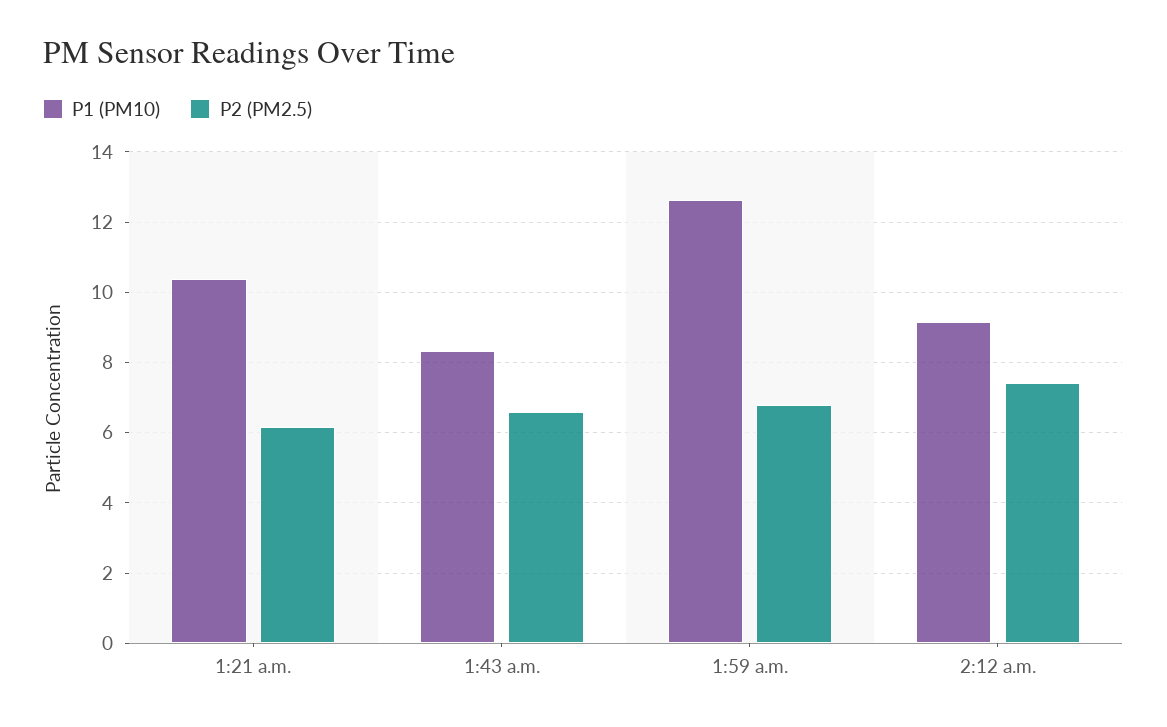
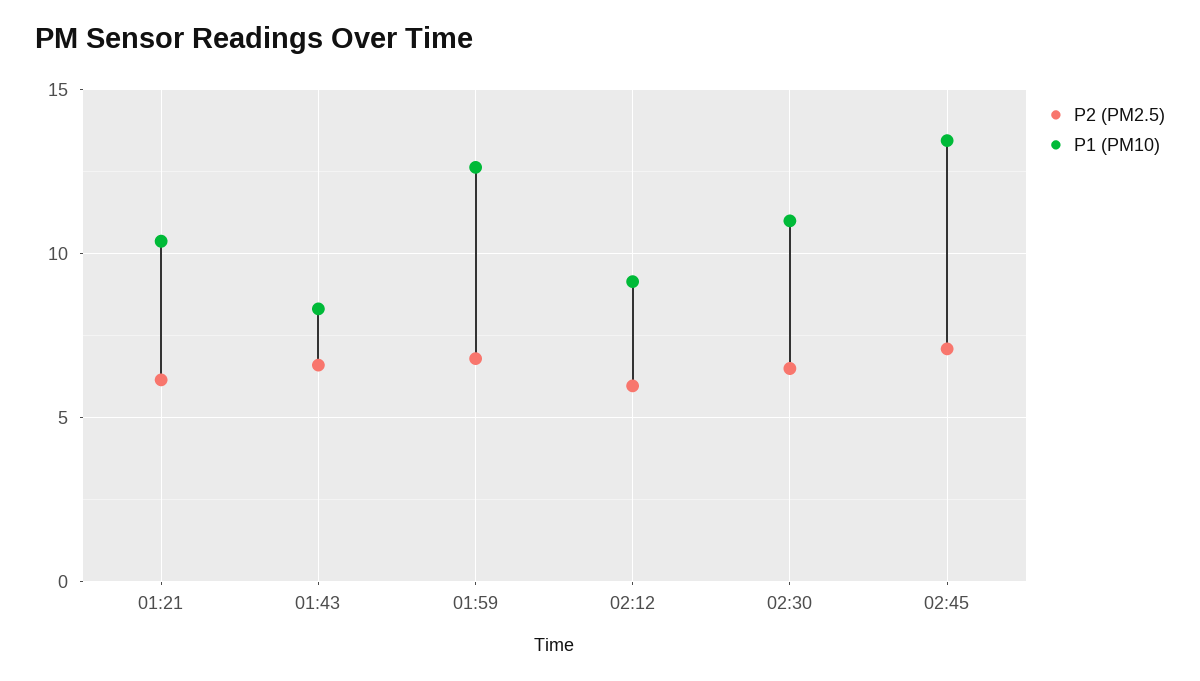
P2 (PM2.5), 2:12 a.m.: 7.4 -> 6
P2 (PM2.5), 02:30: none -> 6.5
P1 (PM10), 02:30: none -> 11
P2 (PM2.5), 02:45: none -> 7
P1 (PM10), 02:45: none -> 13.5

